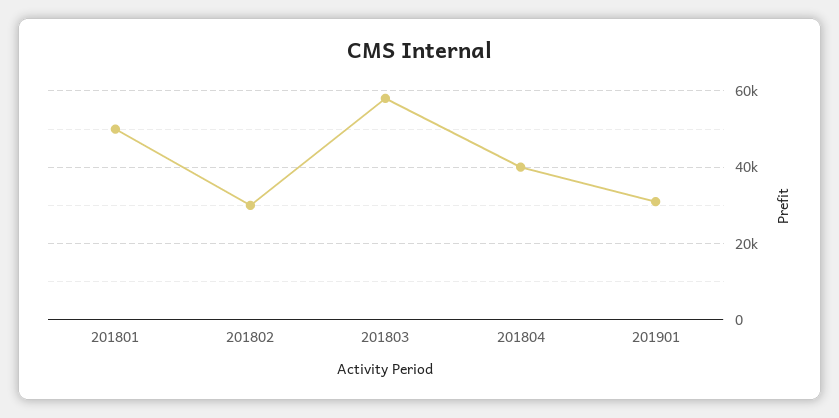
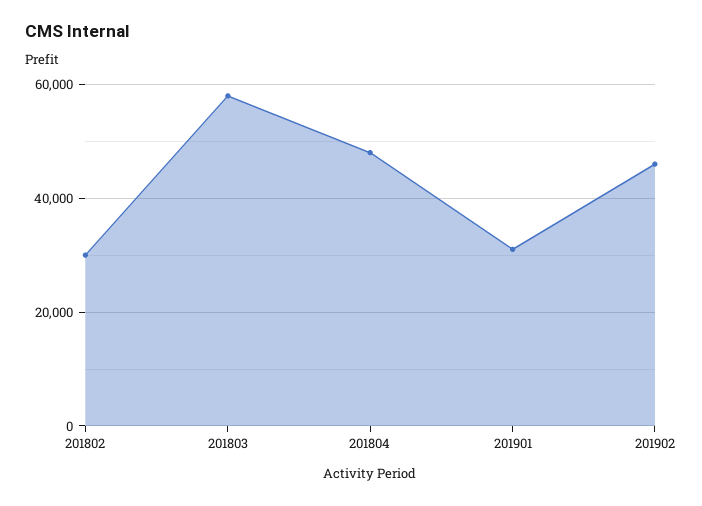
201801: 50000 -> none
201804: 40000 -> 48000
201902: none -> 46000

